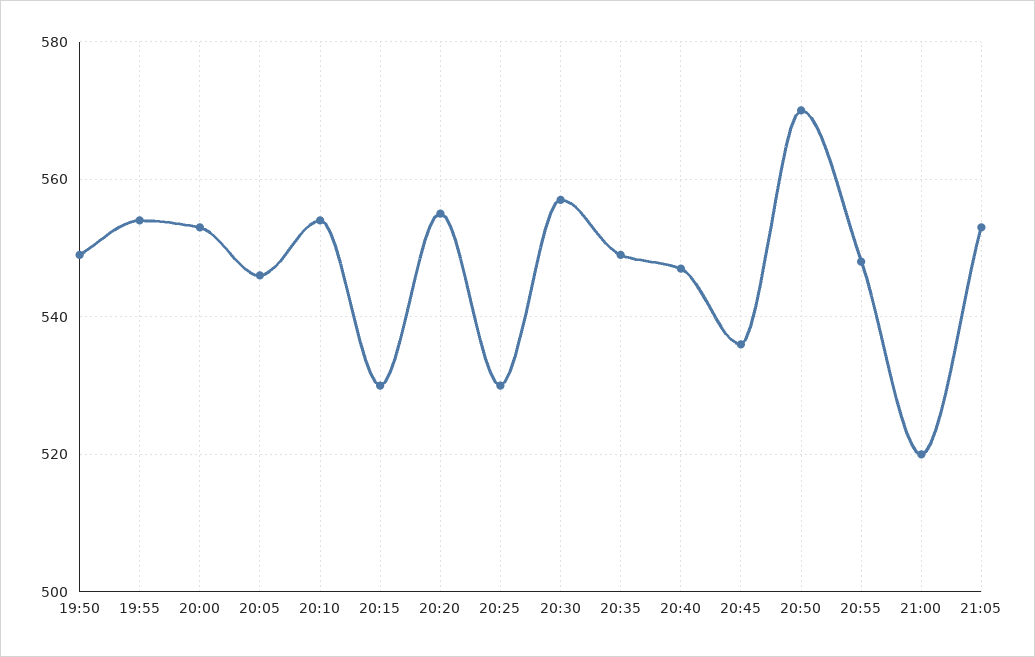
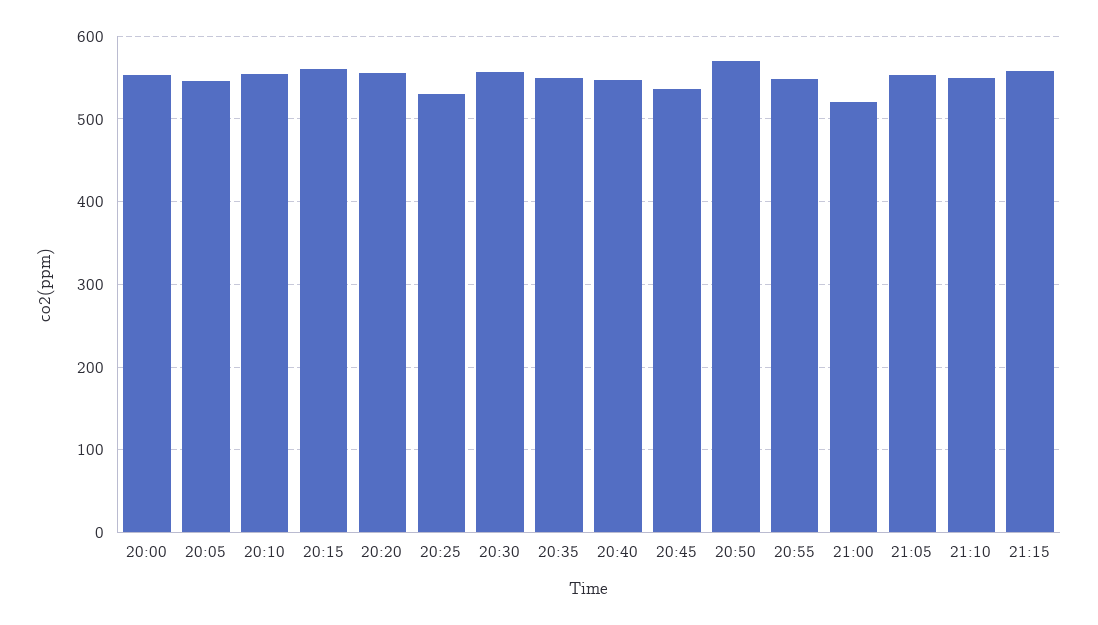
19:50: 550 -> none
19:55: 555 -> none
20:15: 530 -> 560
21:10: none -> 550
21:15: none -> 560

